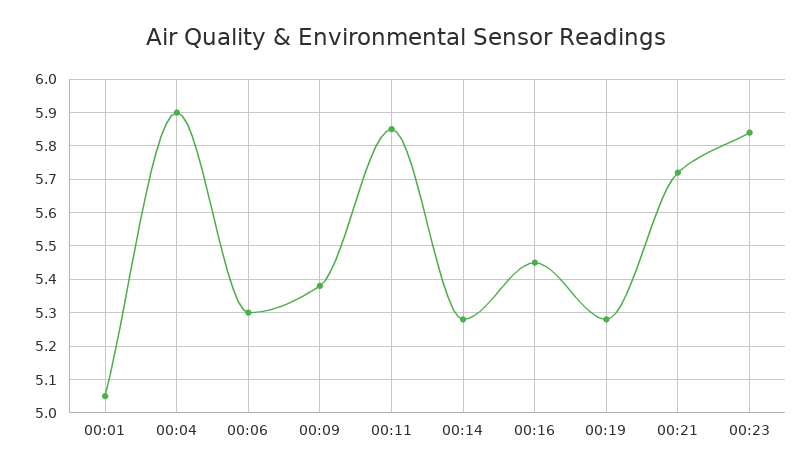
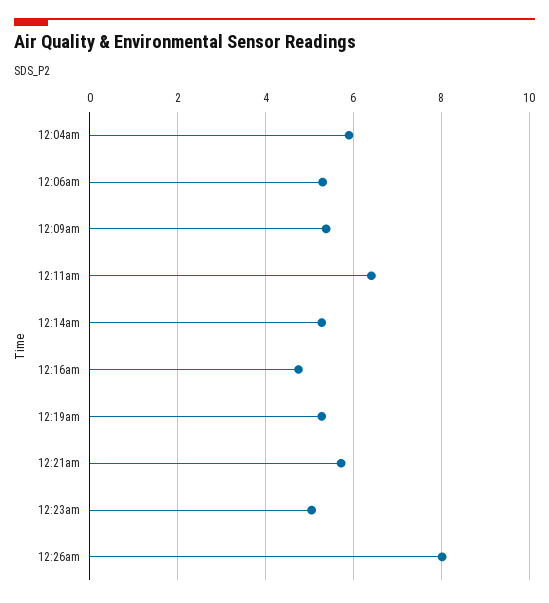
00:01: 5.05 -> none
00:11: 5.85 -> 6.4
00:16: 5.45 -> 4.8
00:23: 5.85 -> 5
12:26am: none -> 8

